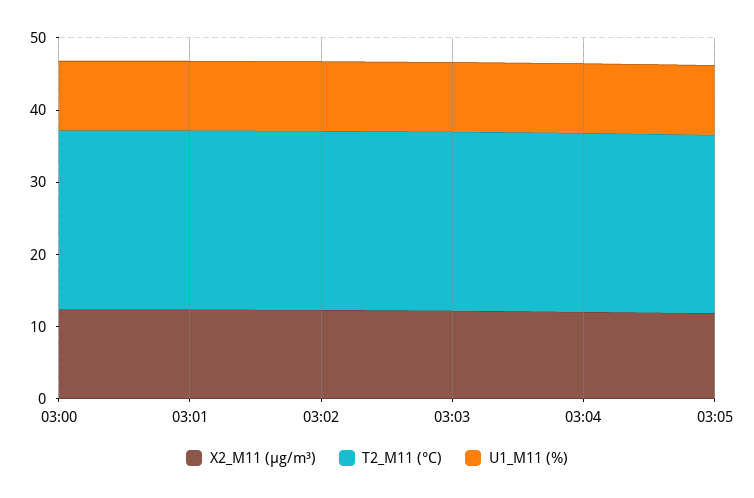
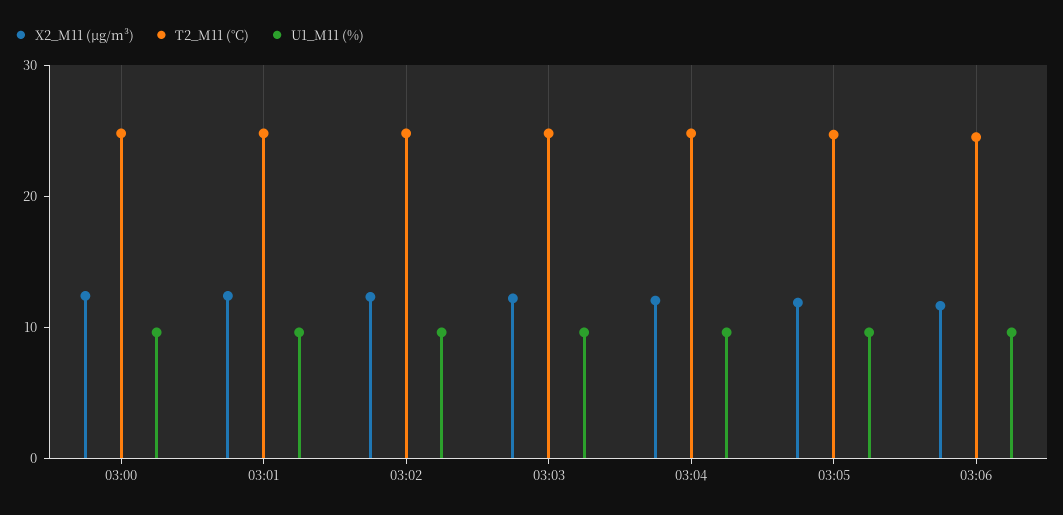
X2_M11 (μg/m³), 03:06: none -> 12
T2_M11 (°C), 03:06: none -> 24
U1_M11 (%), 03:06: none -> 10

